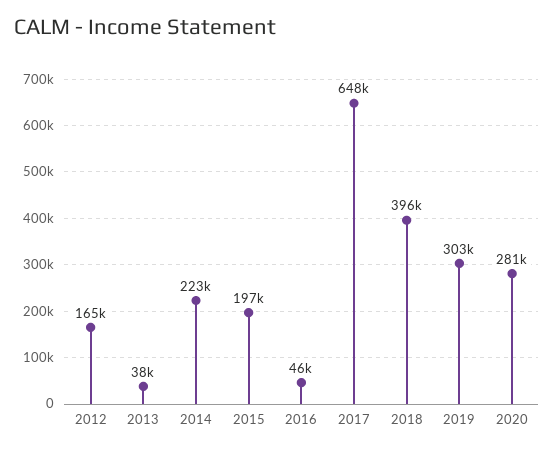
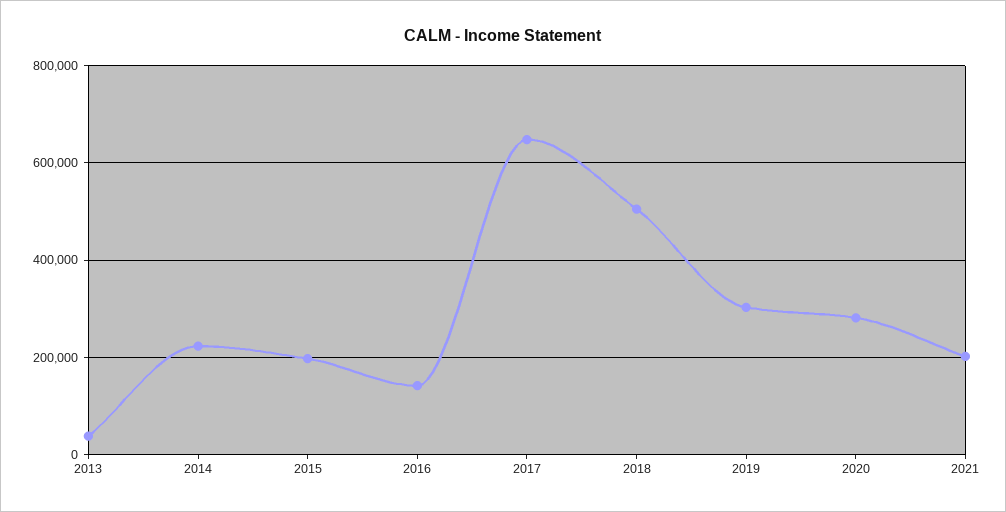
2012: 165000 -> none
2016: 46000 -> 140000
2018: 396000 -> 500000
2021: none -> 200000

